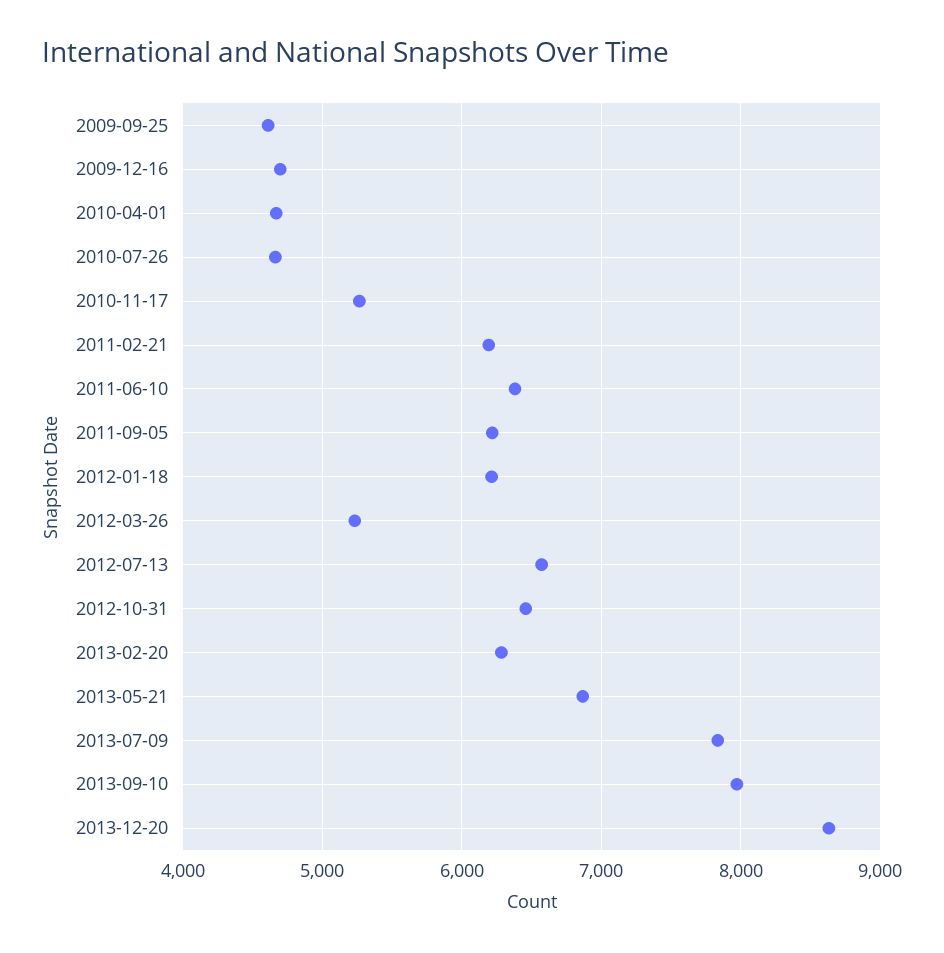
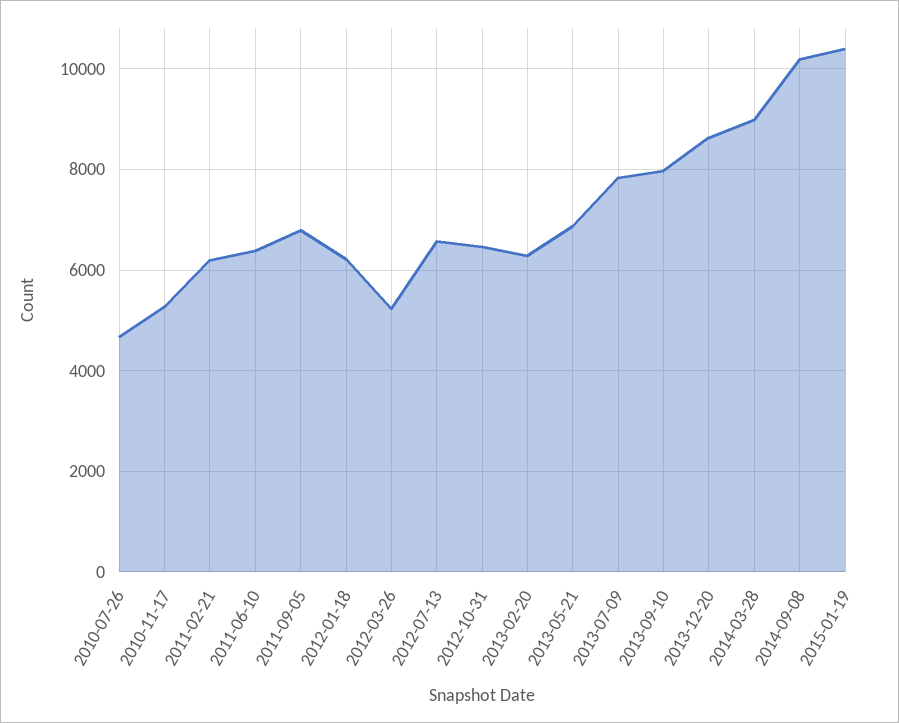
2009-09-25: 4600 -> none
2009-12-16: 4700 -> none
2010-04-01: 4700 -> none
2011-09-05: 6200 -> 6800
2014-03-28: none -> 9000
2014-09-08: none -> 10200
2015-01-19: none -> 10400

